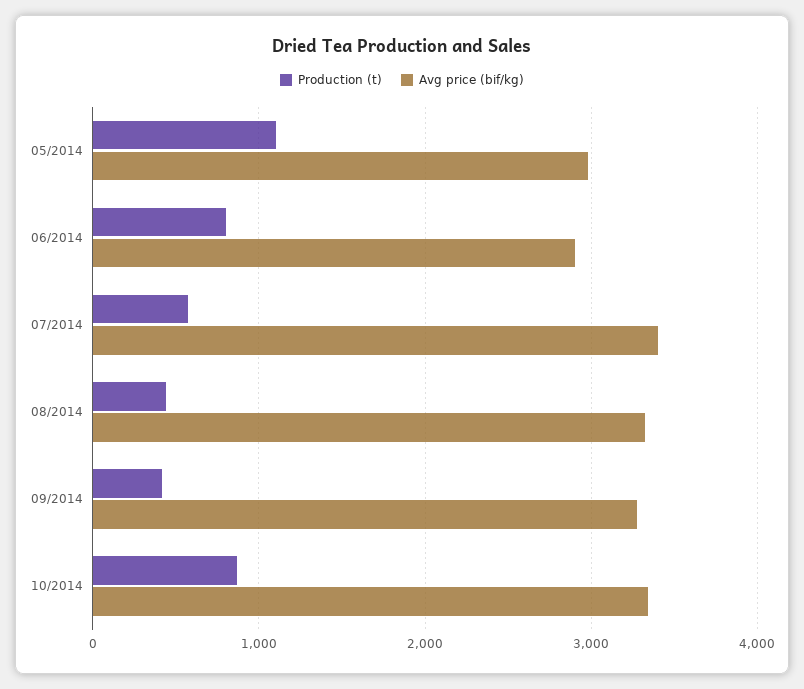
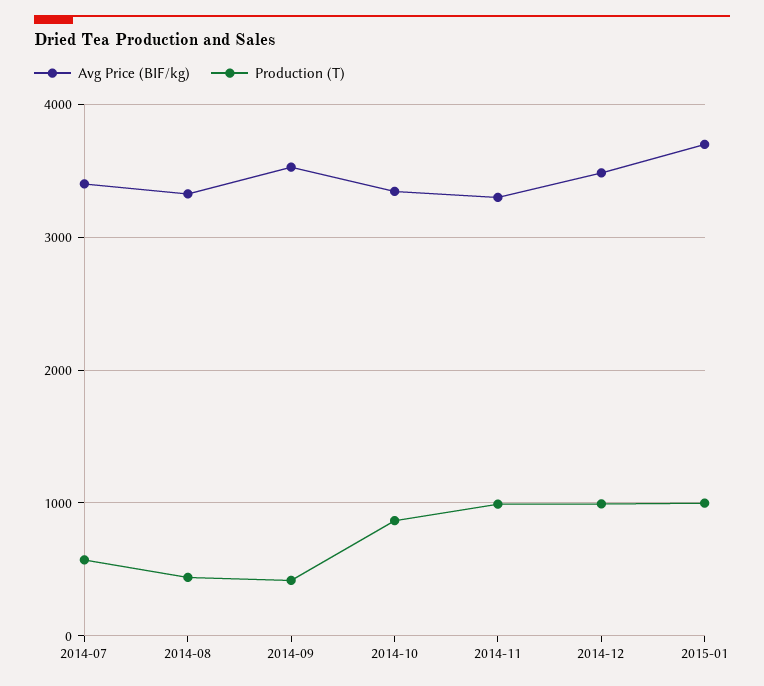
Production (t), 05/2014: 1100 -> none
Avg price (bif/kg), 05/2014: 3000 -> none
Production (t), 06/2014: 800 -> none
Avg price (bif/kg), 06/2014: 2900 -> none
Avg price (bif/kg), 09/2014: 3300 -> 3500
Avg price (bif/kg), 2014-11: none -> 3300
Production (t), 2014-11: none -> 1000
Avg price (bif/kg), 2014-12: none -> 3500
Production (t), 2014-12: none -> 1000
Avg price (bif/kg), 2015-01: none -> 3700
Production (t), 2015-01: none -> 1000

